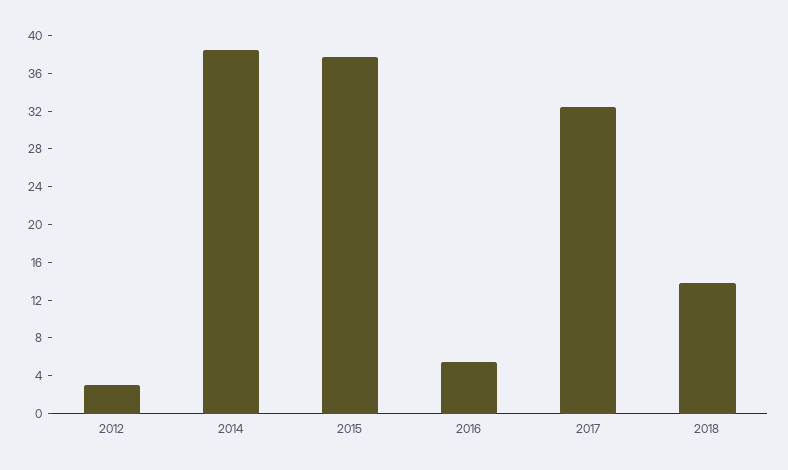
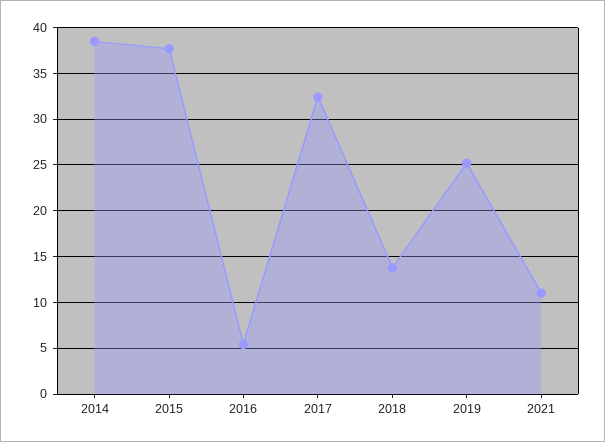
2012: 3 -> none
2019: none -> 25
2021: none -> 11

